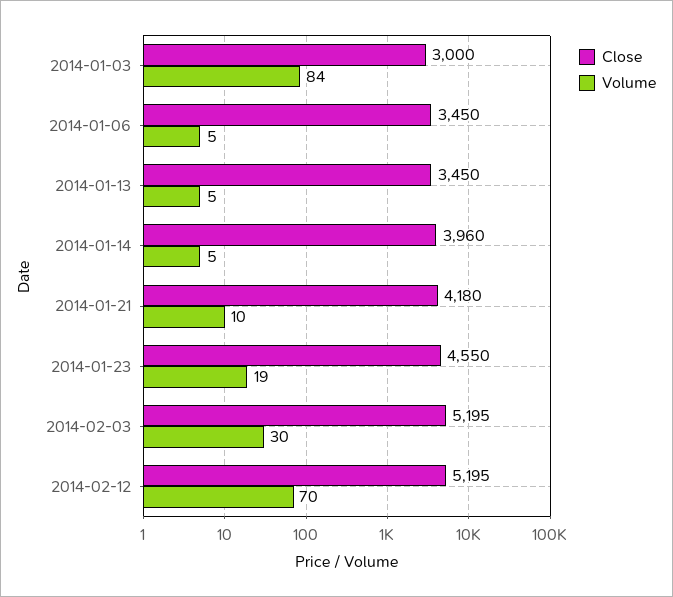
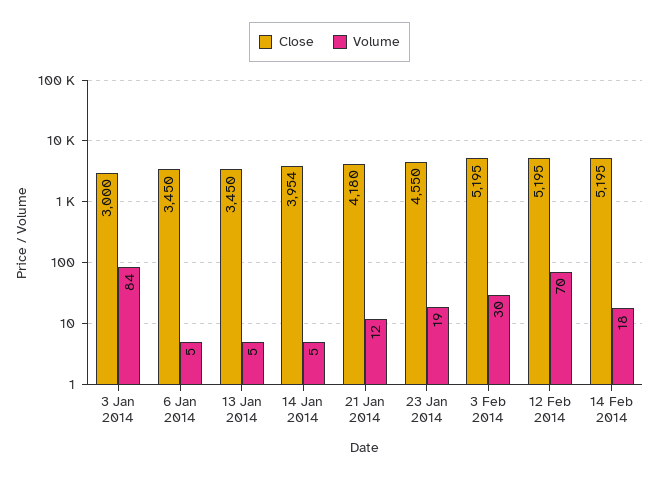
Close, 2014-01-14: 3960 -> 3954
Volume, 2014-01-21: 10 -> 12
Close, 14 Feb 2014: none -> 5195
Volume, 14 Feb 2014: none -> 18

